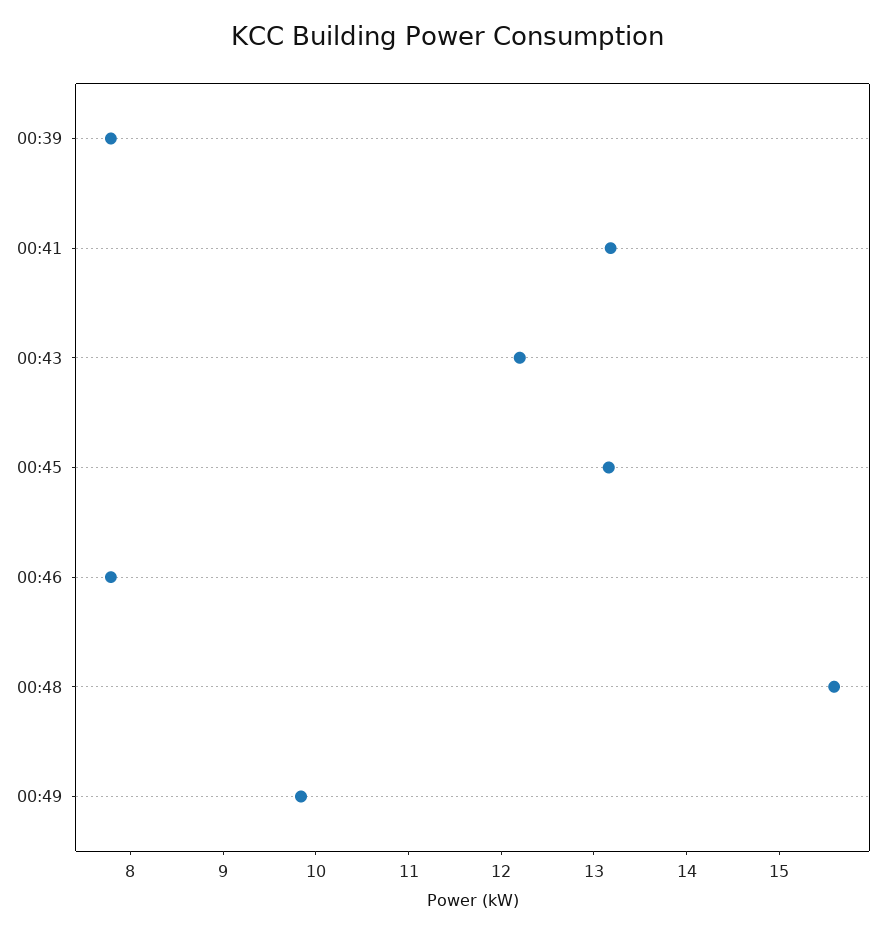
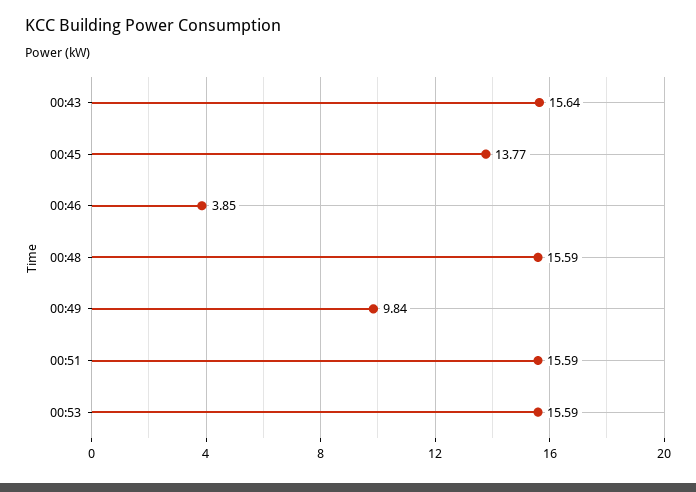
00:39: 7.8 -> none
00:41: 13.2 -> none
00:43: 12.2 -> 15.64
00:45: 13.2 -> 13.77
00:46: 7.8 -> 3.85
00:51: none -> 15.59
00:53: none -> 15.59

